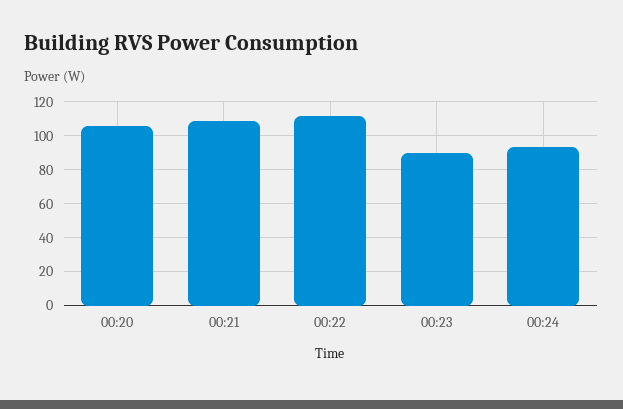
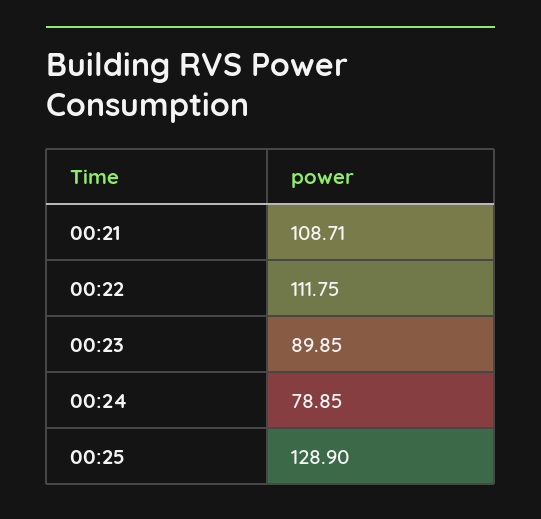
00:20: 105 -> none
00:24: 95 -> 78.85
00:25: none -> 128.9

